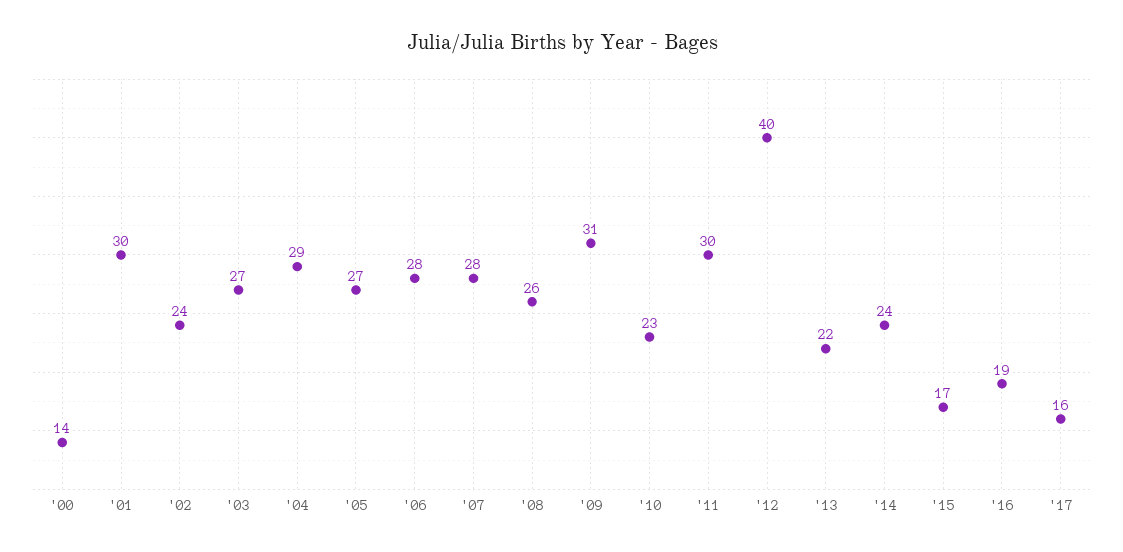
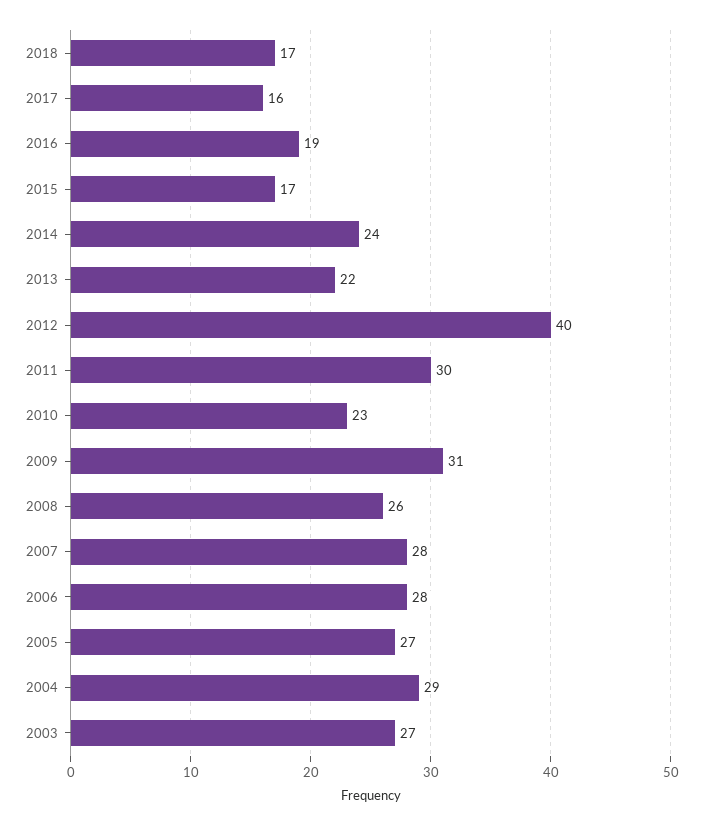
'00: 14 -> none
'01: 30 -> none
'02: 24 -> none
2018: none -> 17

